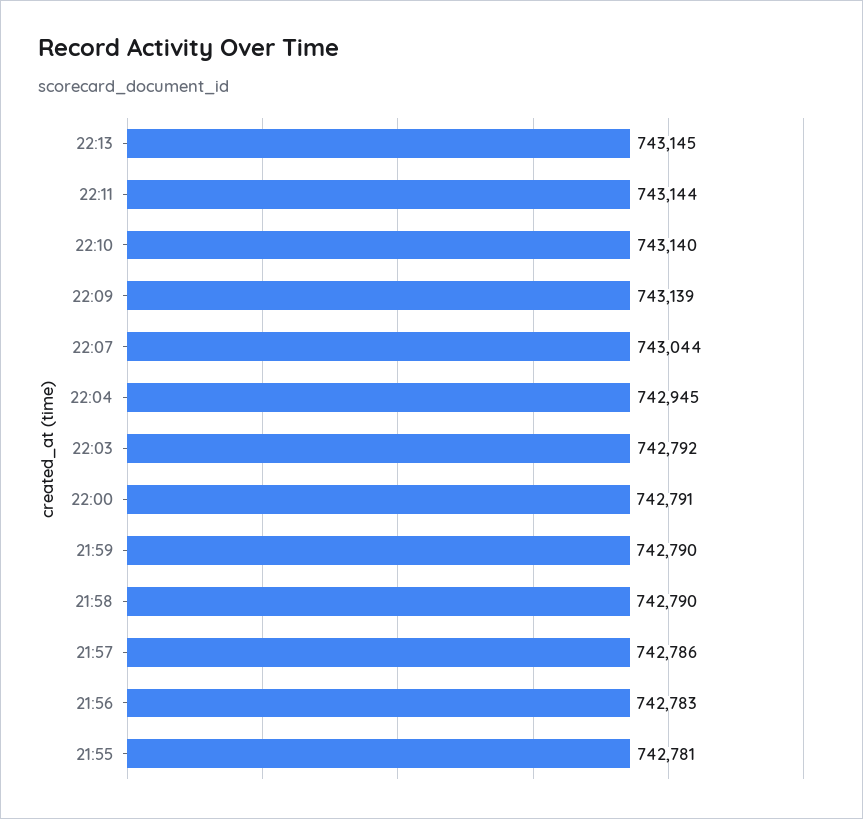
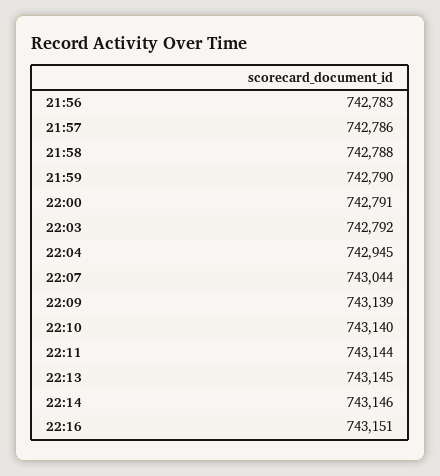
21:58: 742790 -> 742788
21:55: 742781 -> none
22:14: none -> 743146
22:16: none -> 743151

